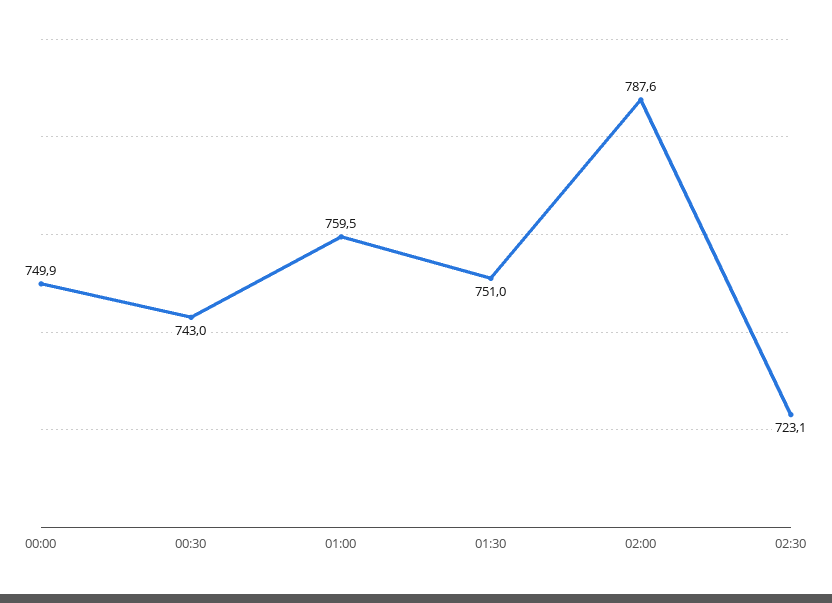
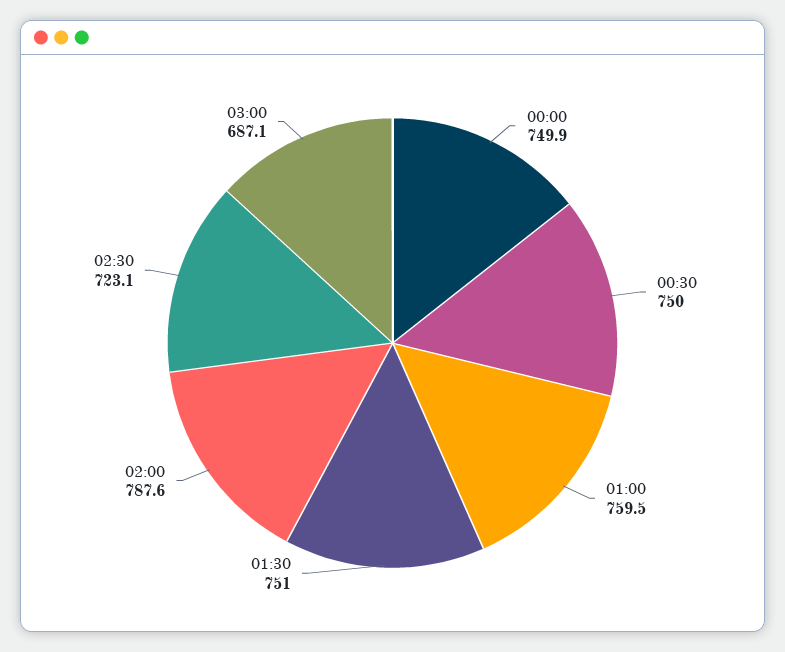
00:30: 743 -> 750
03:00: none -> 687.1

